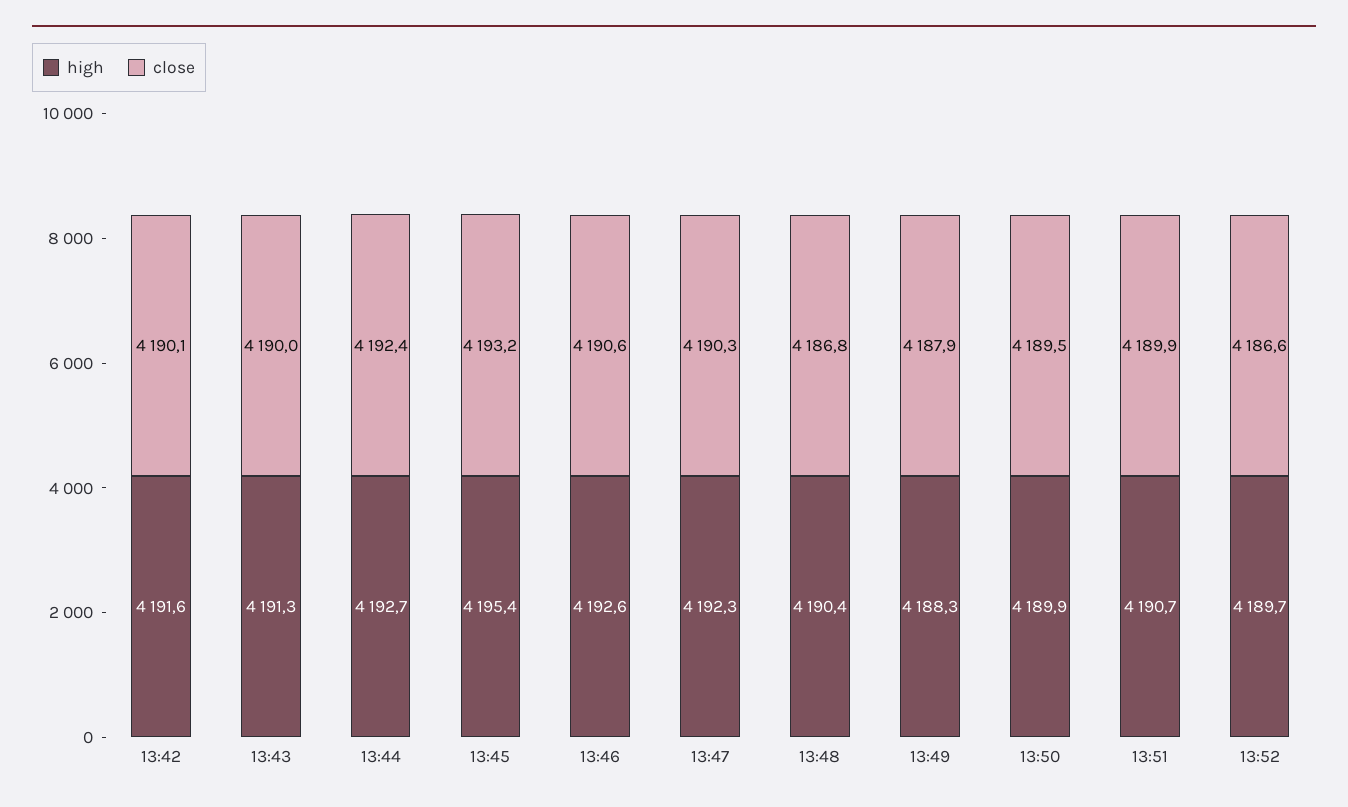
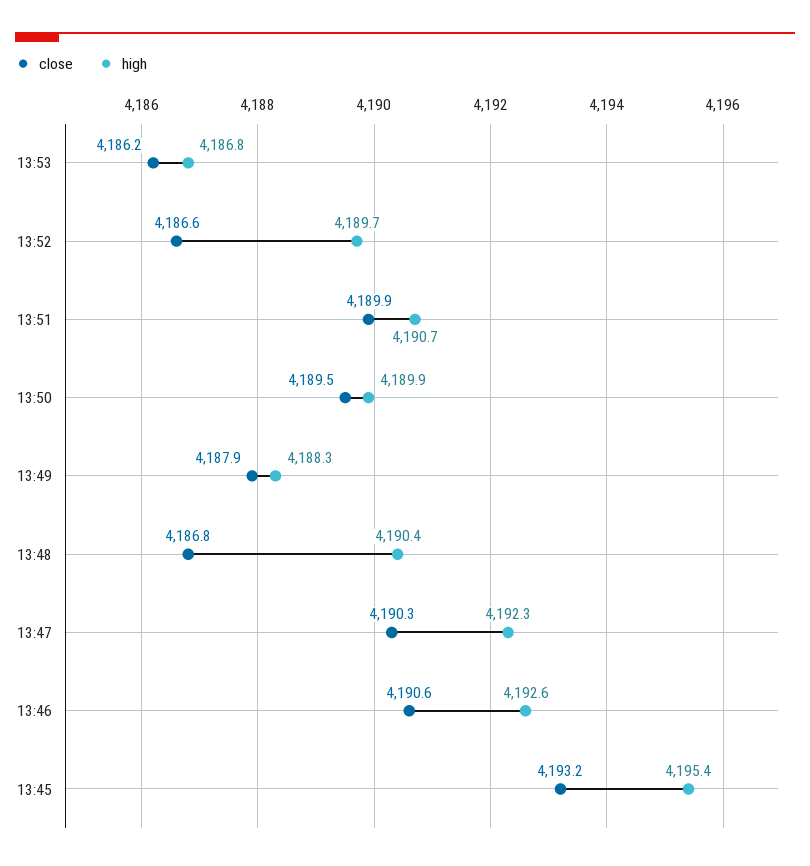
high, 13:42: 4191.6 -> none
close, 13:42: 4190.1 -> none
high, 13:43: 4191.3 -> none
close, 13:43: 4190 -> none
high, 13:44: 4192.7 -> none
close, 13:44: 4192.4 -> none
close, 13:53: none -> 4186.2
high, 13:53: none -> 4186.8

